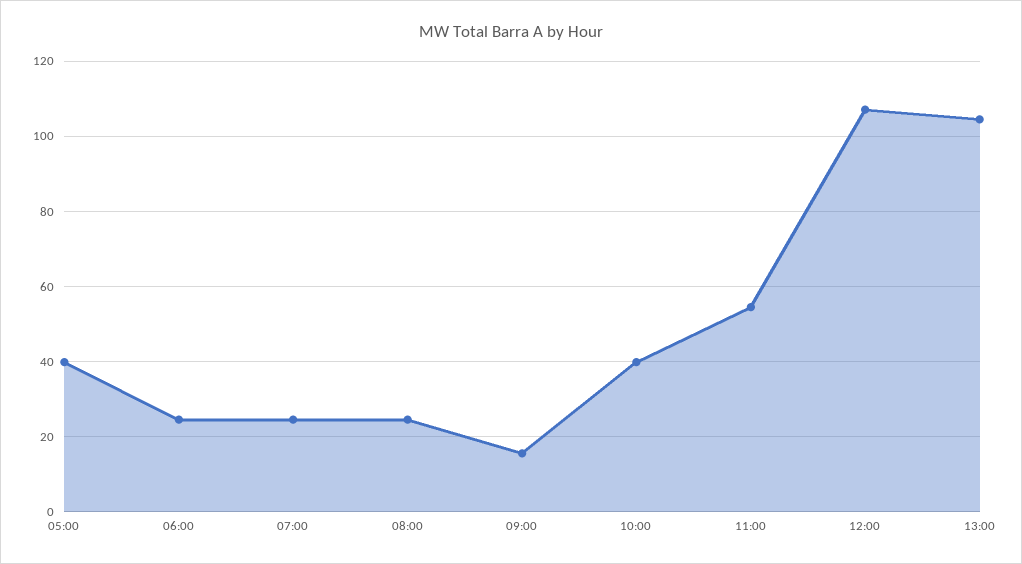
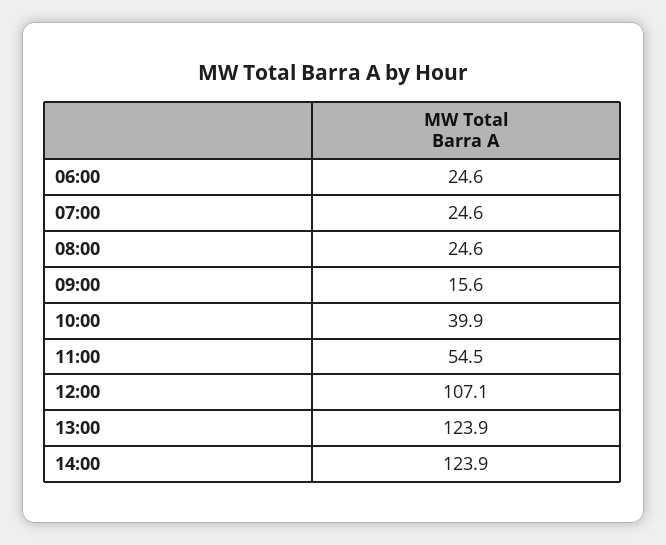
05:00: 40 -> none
13:00: 104 -> 123.9
14:00: none -> 123.9

